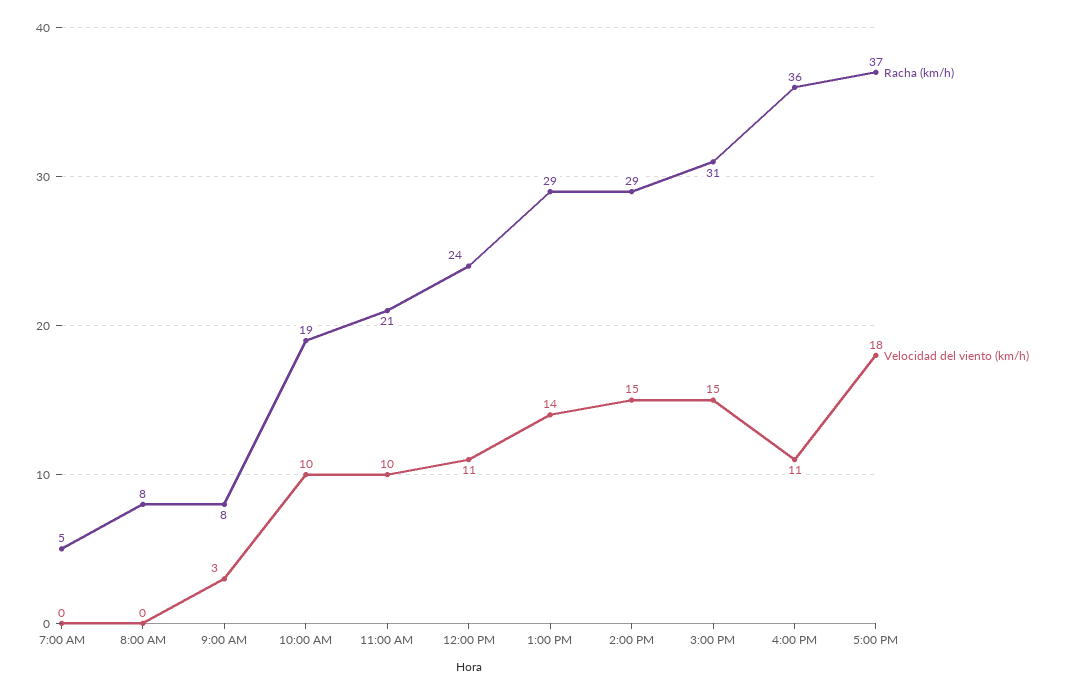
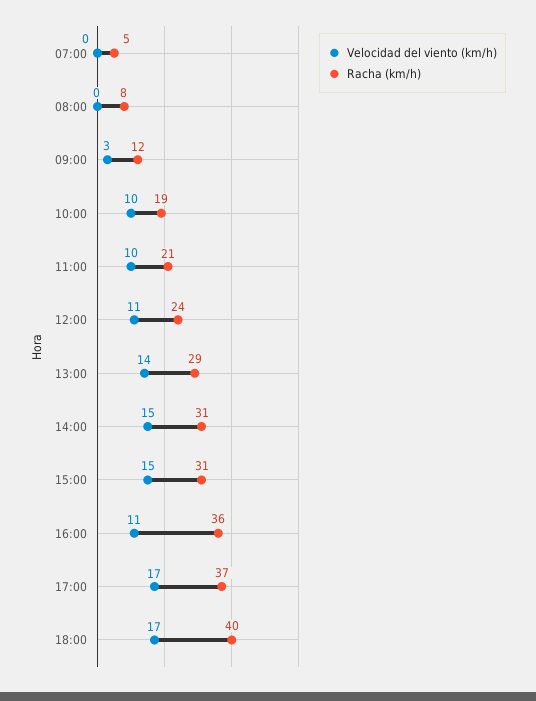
Racha (km/h), 9:00 AM: 8 -> 12
Racha (km/h), 2:00 PM: 29 -> 31
Velocidad del viento (km/h), 5:00 PM: 18 -> 17
Velocidad del viento (km/h), 18:00: none -> 17
Racha (km/h), 18:00: none -> 40

